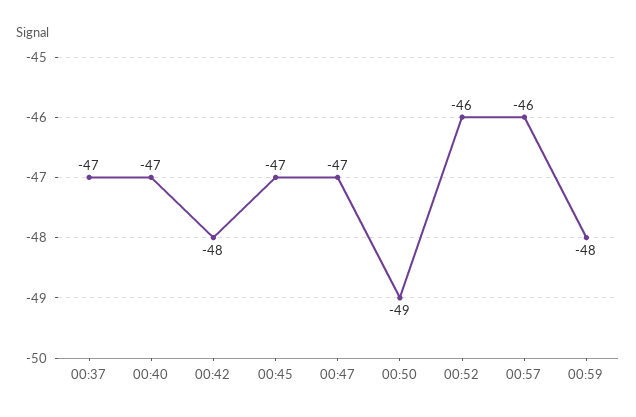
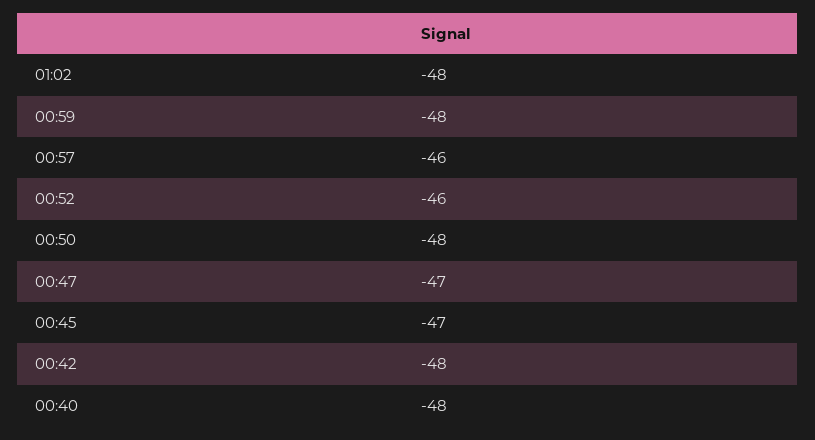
00:37: -47 -> none
00:40: -47 -> -48
00:50: -49 -> -48
01:02: none -> -48

